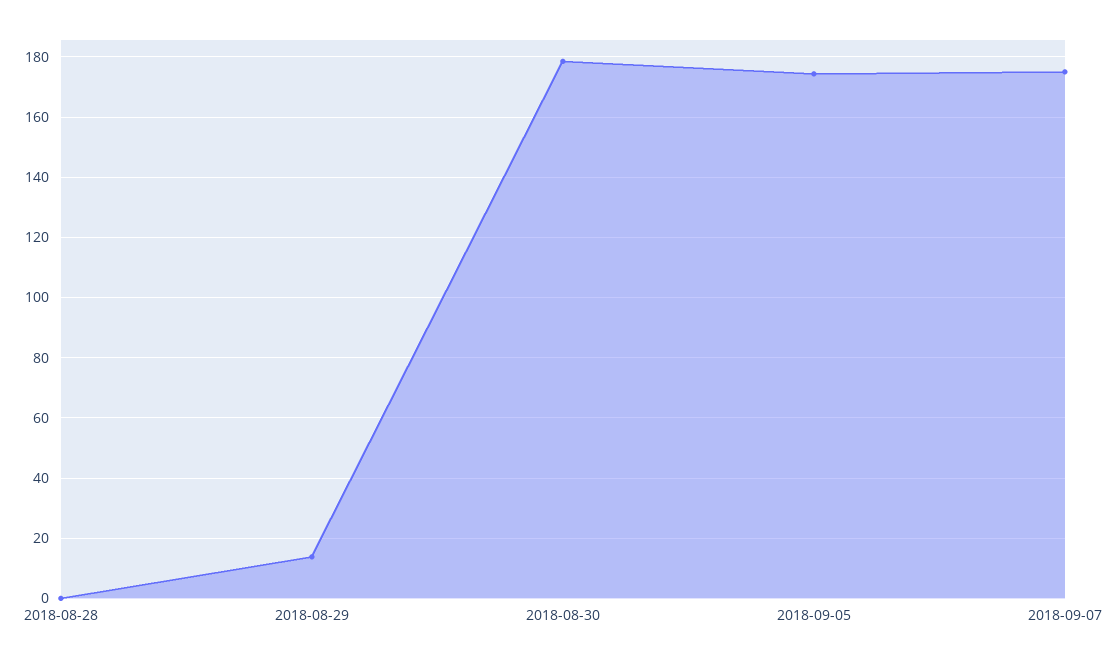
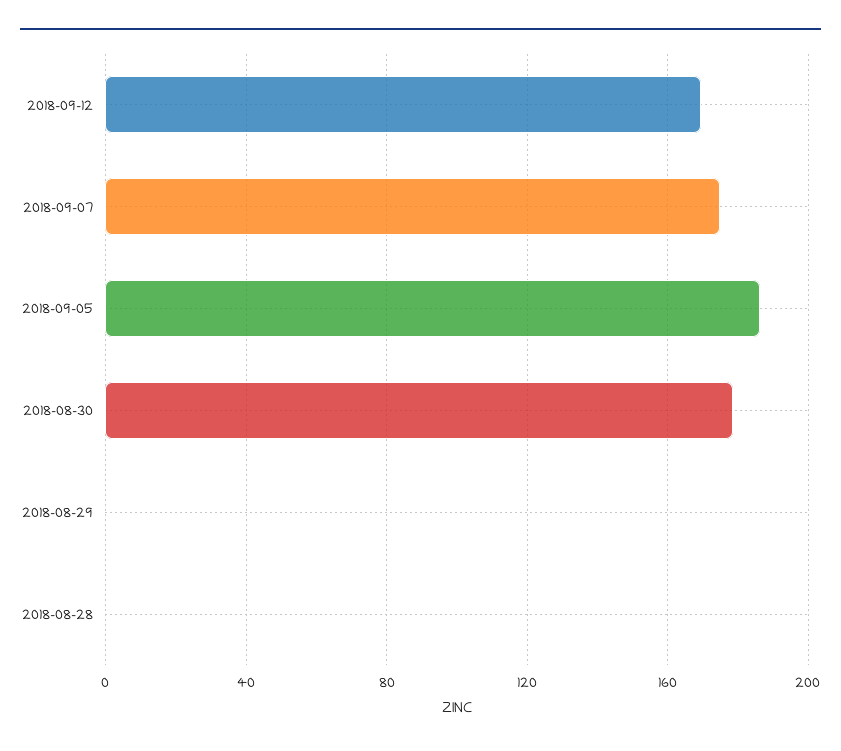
2018-08-29: 14 -> 0
2018-09-05: 174 -> 185
2018-09-12: none -> 170

